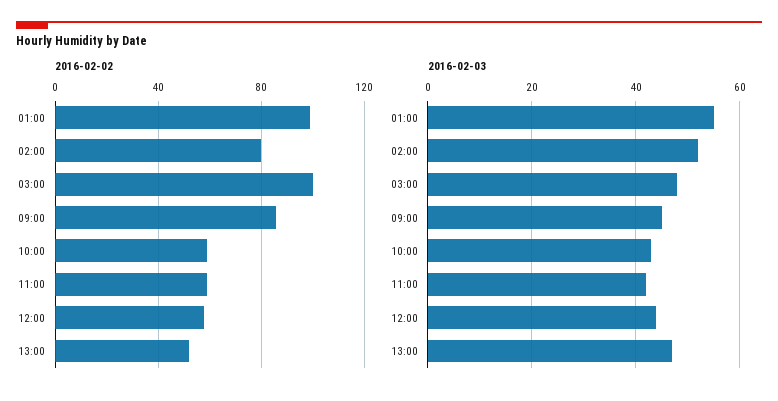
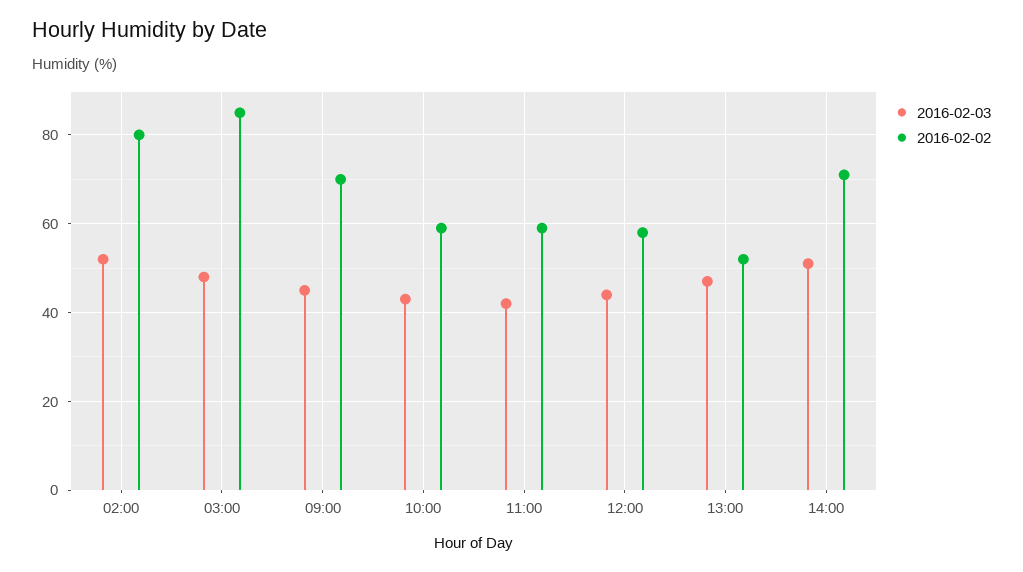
2016-02-02, 01:00: 100 -> none
2016-02-02, 03:00: 100 -> 85
2016-02-02, 09:00: 85 -> 70
2016-02-03, 01:00: 55 -> none
2016-02-03, 14:00: none -> 50
2016-02-02, 14:00: none -> 70

